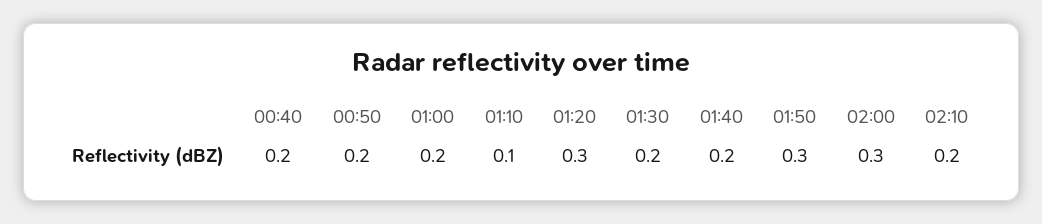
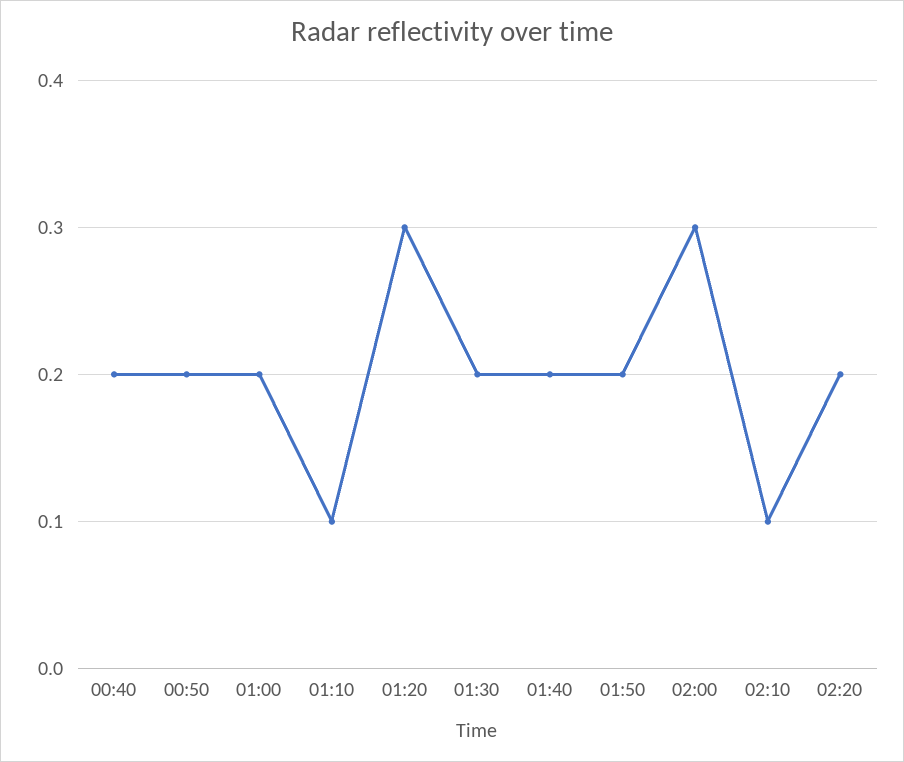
01:50: 0.3 -> 0.2
02:10: 0.2 -> 0.1
02:20: none -> 0.2

